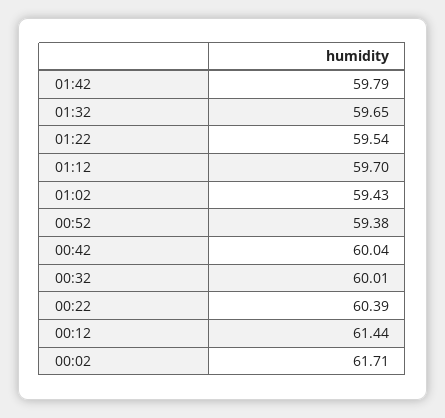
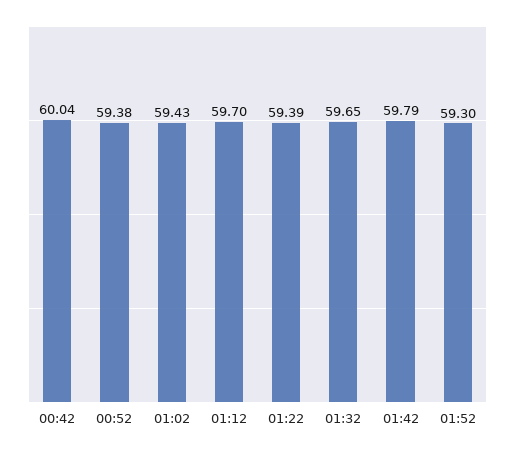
01:22: 59.54 -> 59.39
00:32: 60.01 -> none
00:22: 60.39 -> none
00:12: 61.44 -> none
00:02: 61.71 -> none
01:52: none -> 59.3

